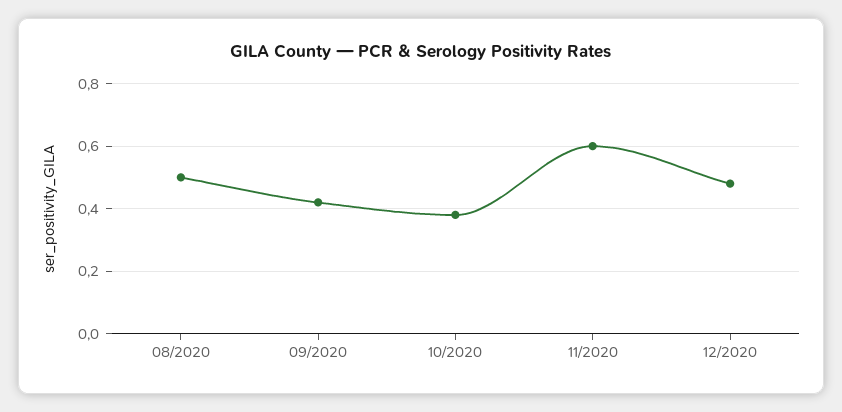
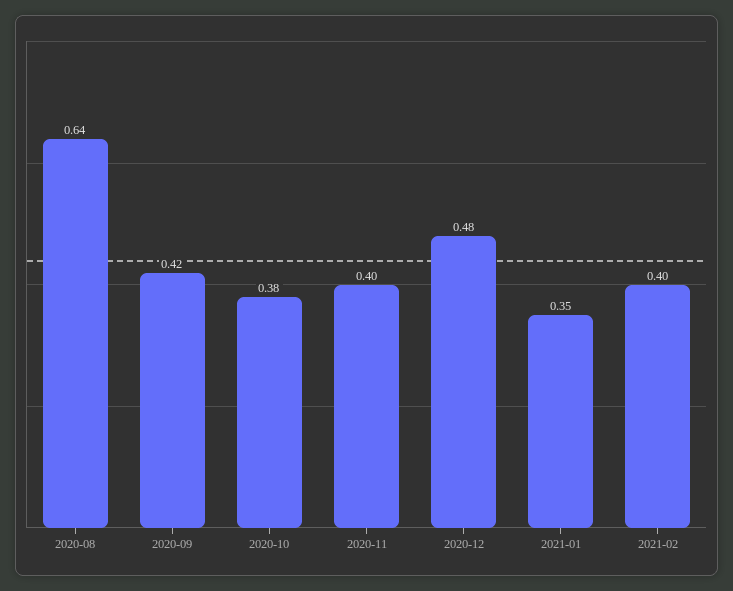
08/2020: 0.5 -> 0.64
11/2020: 0.6 -> 0.4
2021-01: none -> 0.35
2021-02: none -> 0.4

